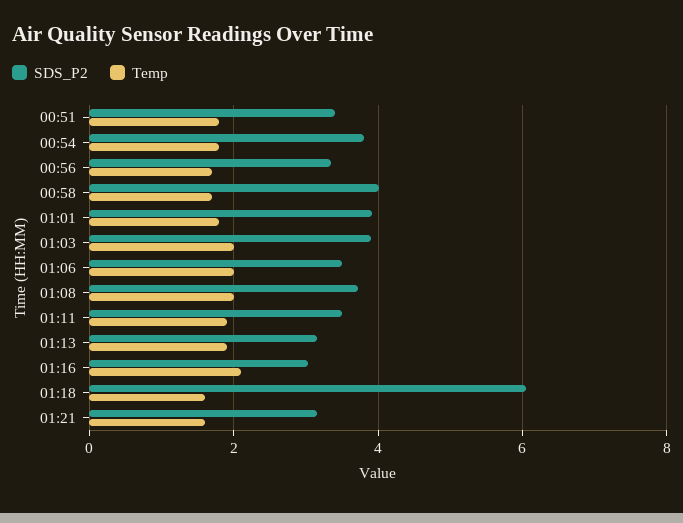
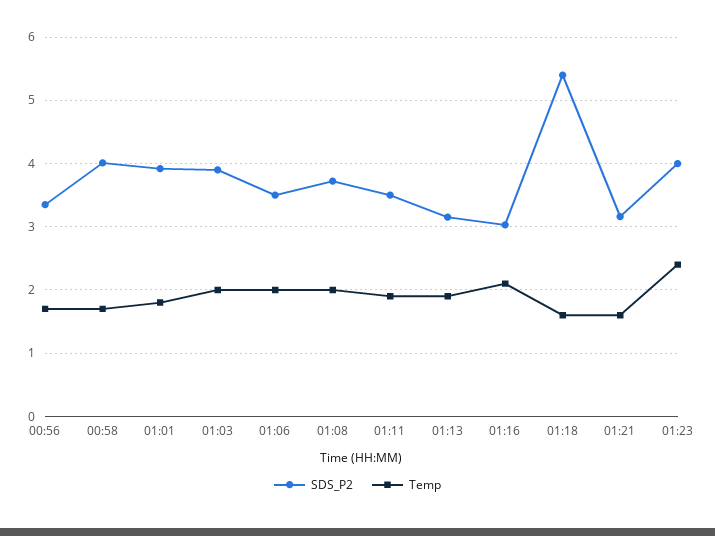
SDS_P2, 00:51: 3.4 -> none
Temp, 00:51: 1.8 -> none
SDS_P2, 00:54: 3.8 -> none
Temp, 00:54: 1.8 -> none
SDS_P2, 01:18: 6 -> 5.4
SDS_P2, 01:23: none -> 4
Temp, 01:23: none -> 2.4

